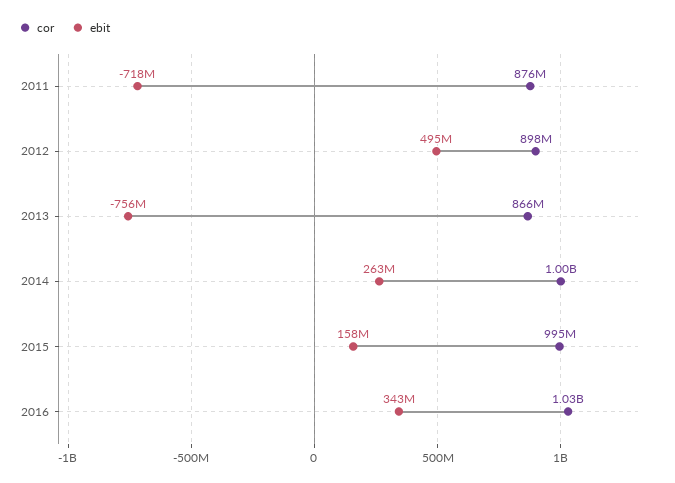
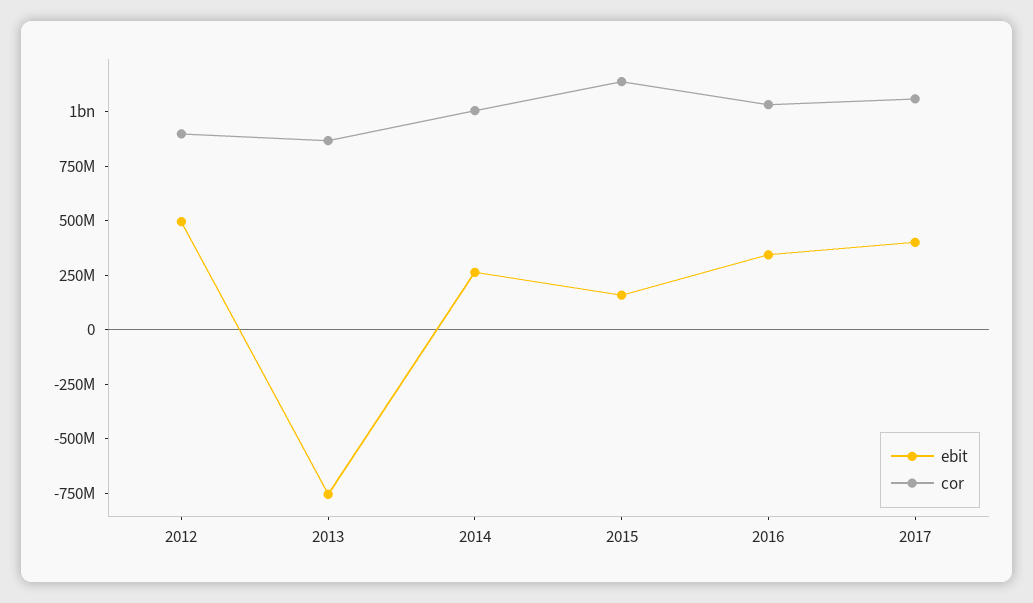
cor, 2011: 876000000 -> none
ebit, 2011: -718000000 -> none
cor, 2015: 995000000 -> 1150000000
ebit, 2017: none -> 400000000
cor, 2017: none -> 1050000000

